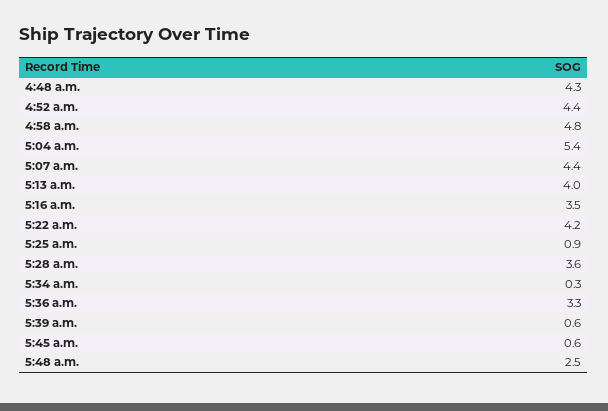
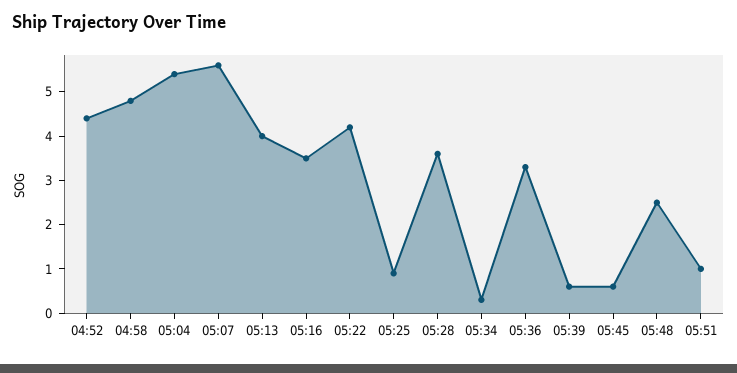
4:48 a.m.: 4.3 -> none
5:07 a.m.: 4.4 -> 5.5
05:51: none -> 1

